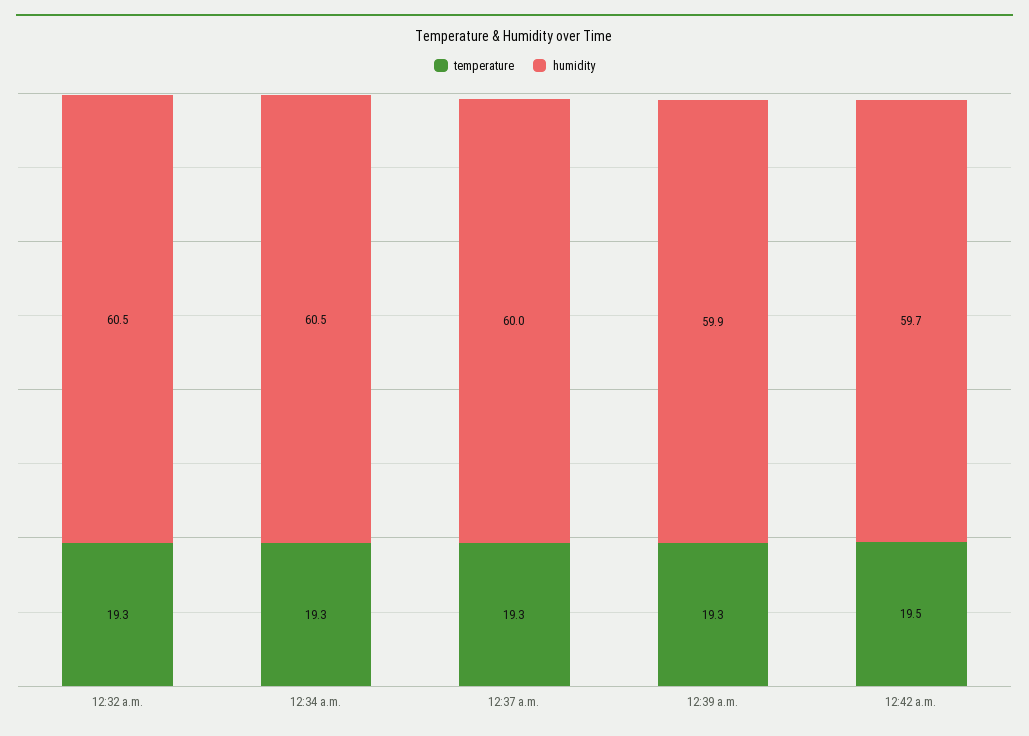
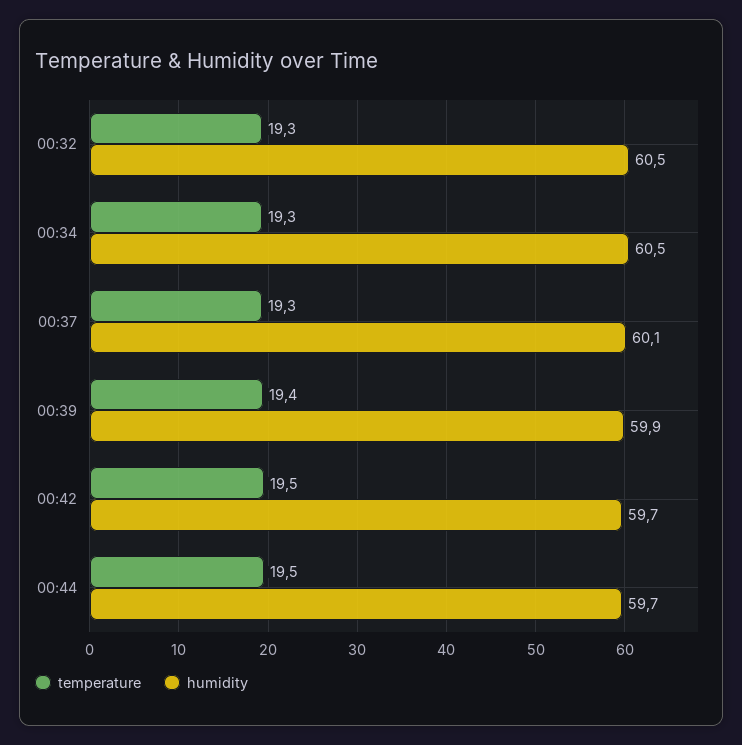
humidity, 12:37 a.m.: 60 -> 60.1
temperature, 12:39 a.m.: 19.3 -> 19.4
temperature, 00:44: none -> 19.5
humidity, 00:44: none -> 59.7

